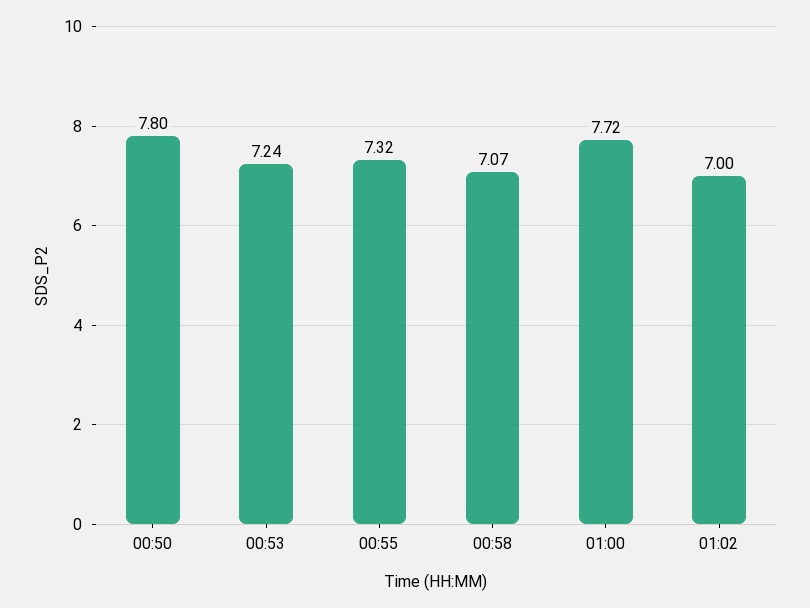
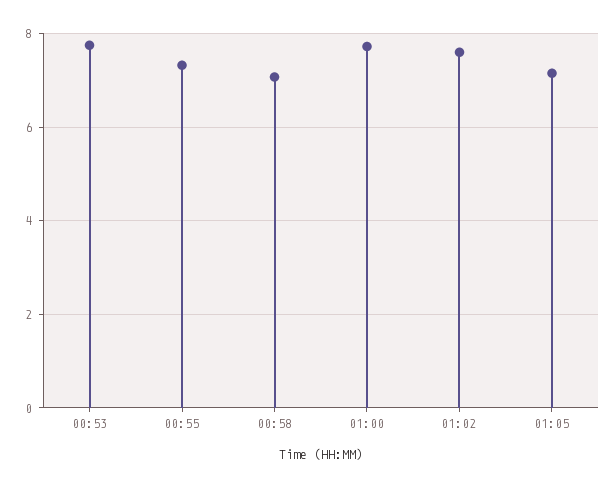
00:50: 7.8 -> none
00:53: 7.24 -> 7.8
01:02: 7 -> 7.6
01:05: none -> 7.2

